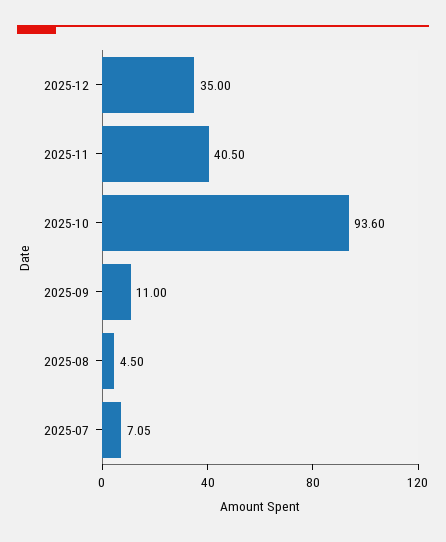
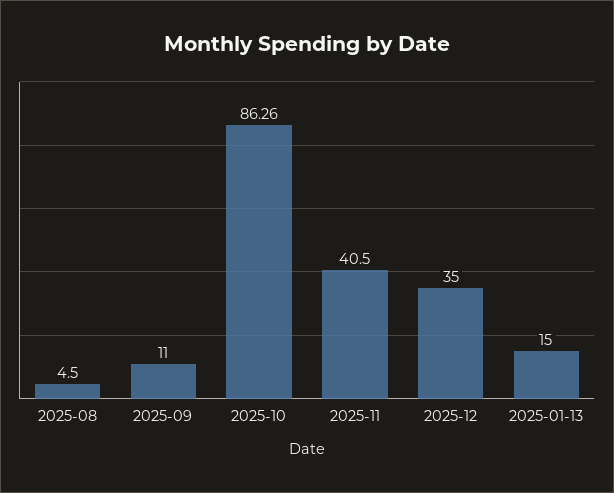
2025-10: 93.6 -> 86.26
2025-07: 7.05 -> none
2025-01-13: none -> 15

